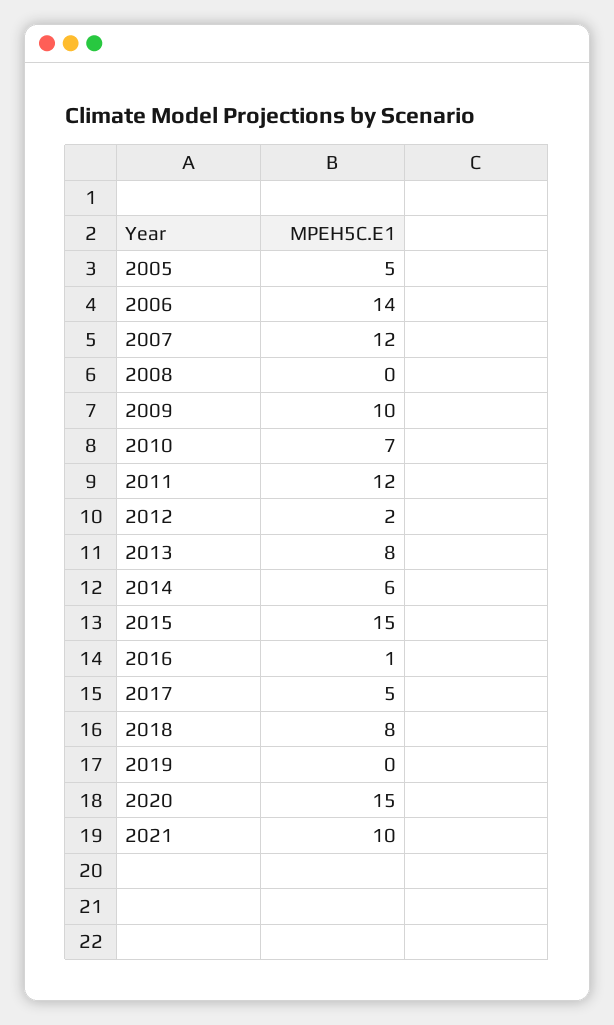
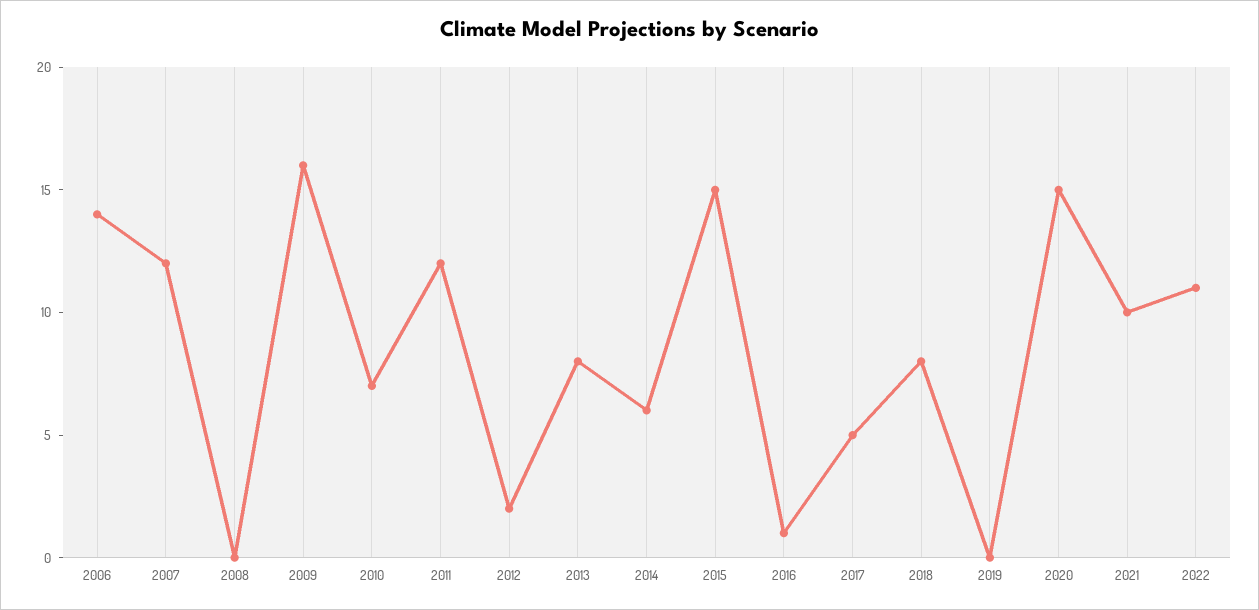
2005: 5 -> none
2009: 10 -> 16
2022: none -> 11

